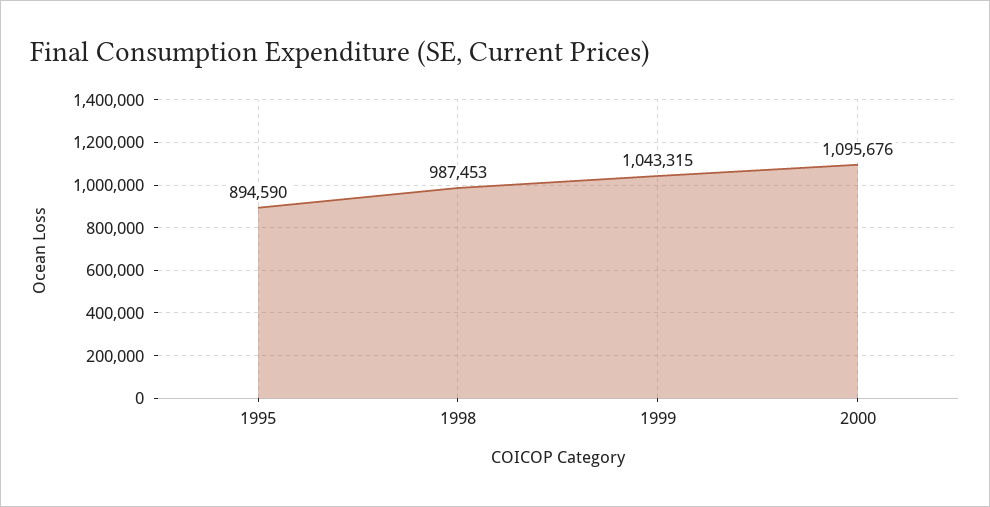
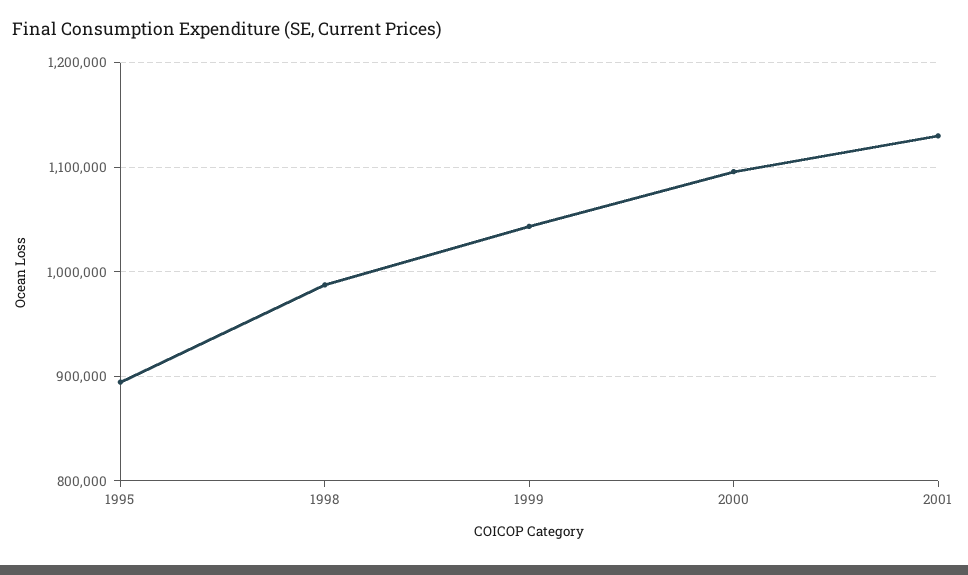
2001: none -> 1130000

